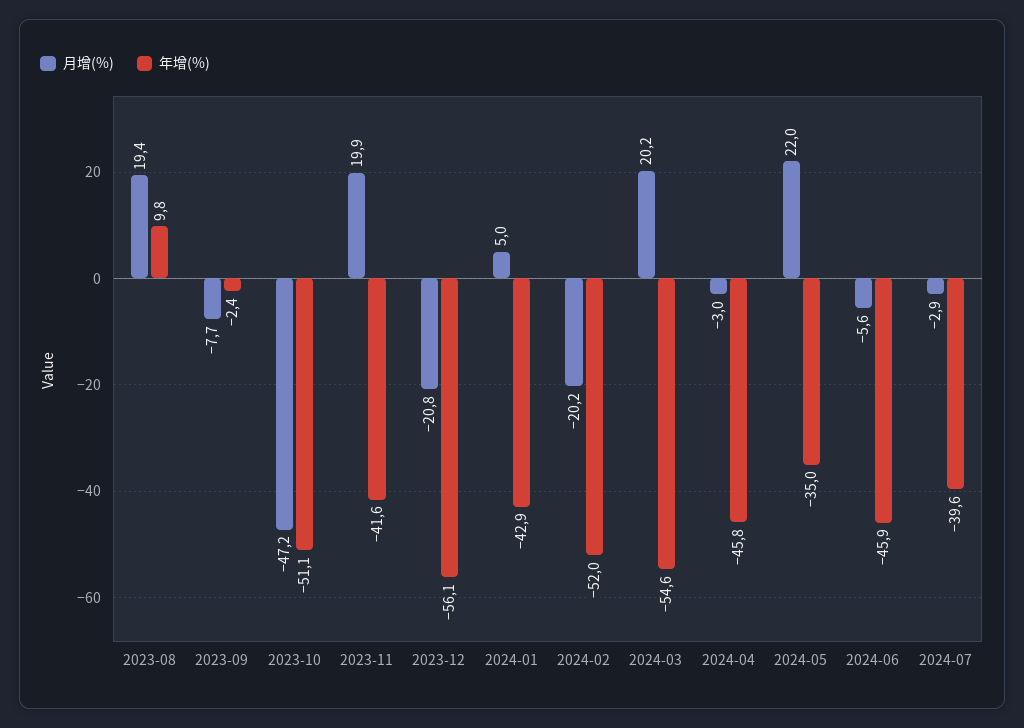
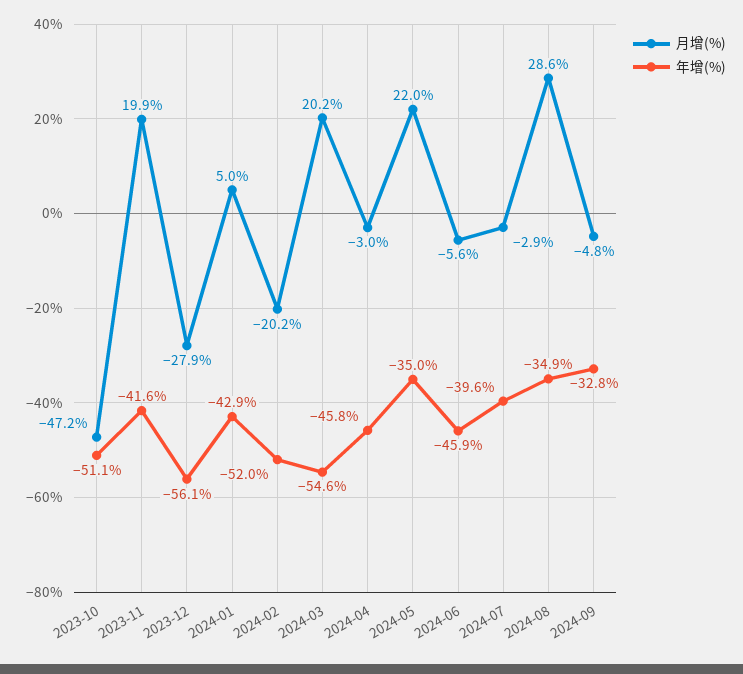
月增(%), 2023-08: 19.4 -> none
年增(%), 2023-08: 9.8 -> none
月增(%), 2023-09: -7.7 -> none
年增(%), 2023-09: -2.4 -> none
月增(%), 2023-12: -20.8 -> -27.9
月增(%), 2024-08: none -> 28.6
年增(%), 2024-08: none -> -34.9
月增(%), 2024-09: none -> -4.8
年增(%), 2024-09: none -> -32.8

